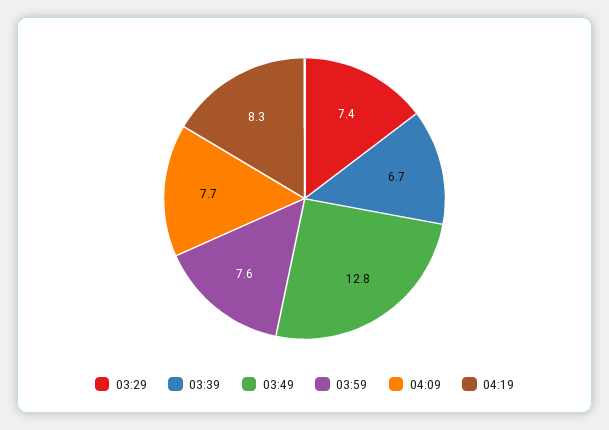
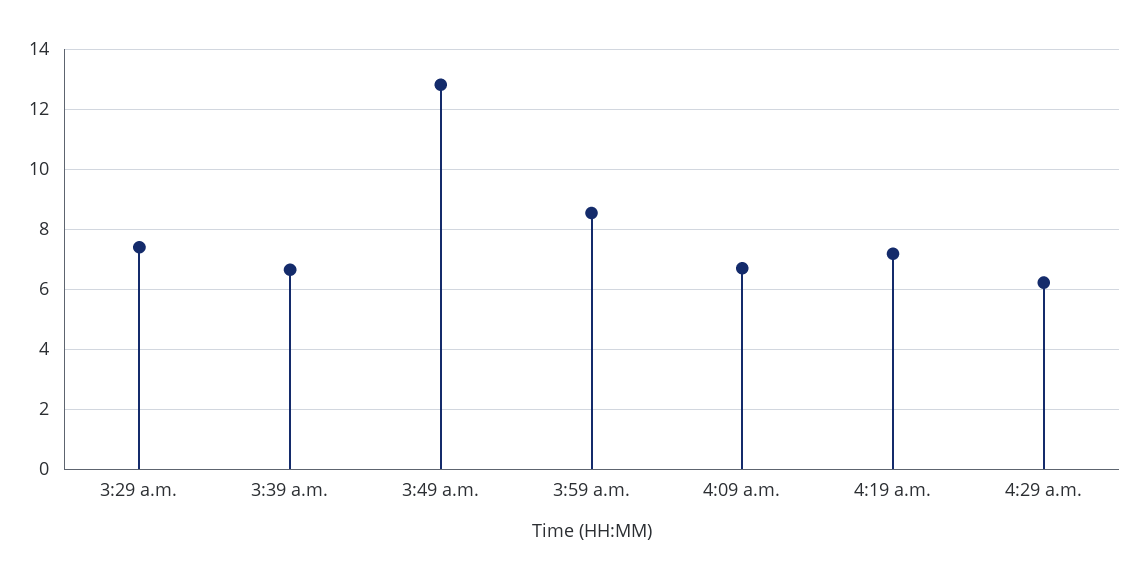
03:59: 7.6 -> 8.5
04:09: 7.7 -> 6.75
04:19: 8.3 -> 7.25
4:29 a.m.: none -> 6.25

